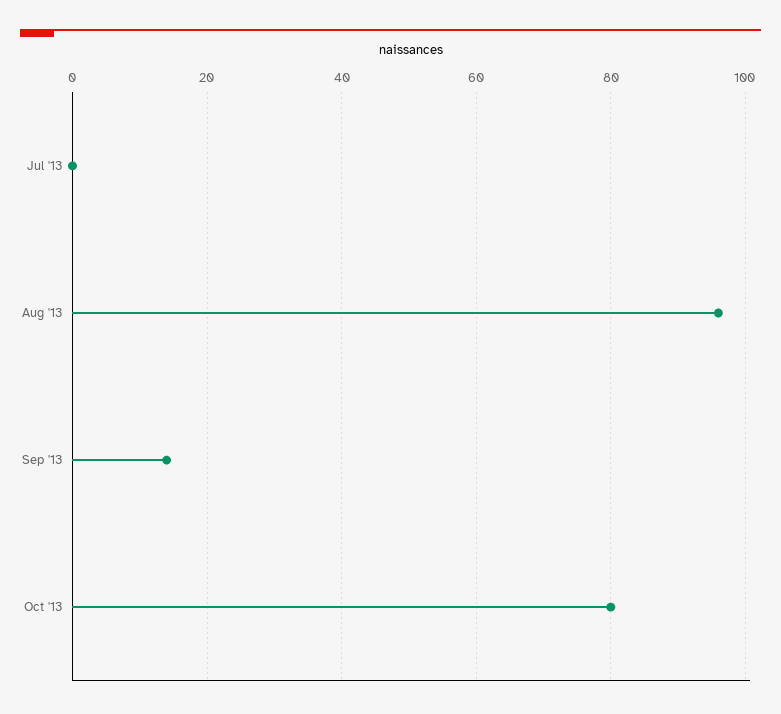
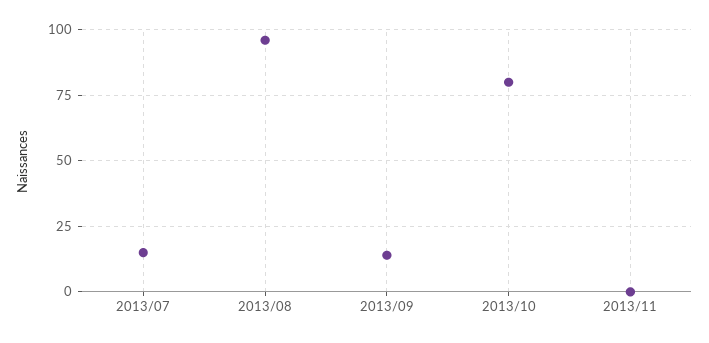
Jul '13: 0 -> 15
2013/11: none -> 0

